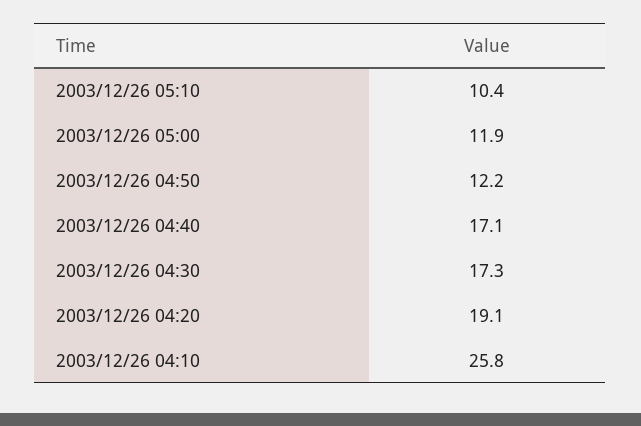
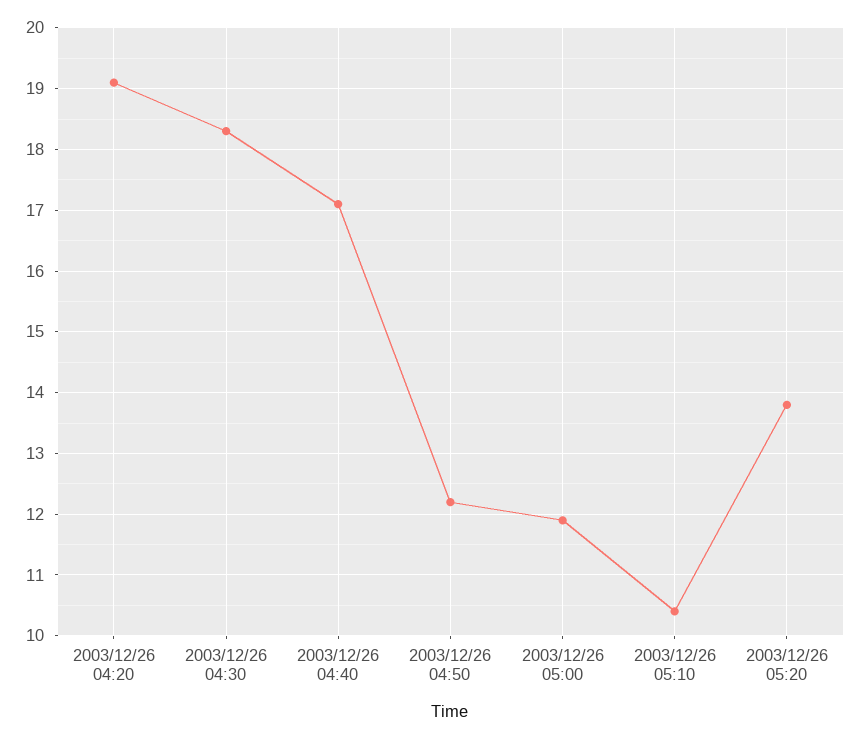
2003/12/26 04:30: 17.3 -> 18.3
2003/12/26 04:10: 25.8 -> none
2003/12/26 05:20: none -> 13.8

